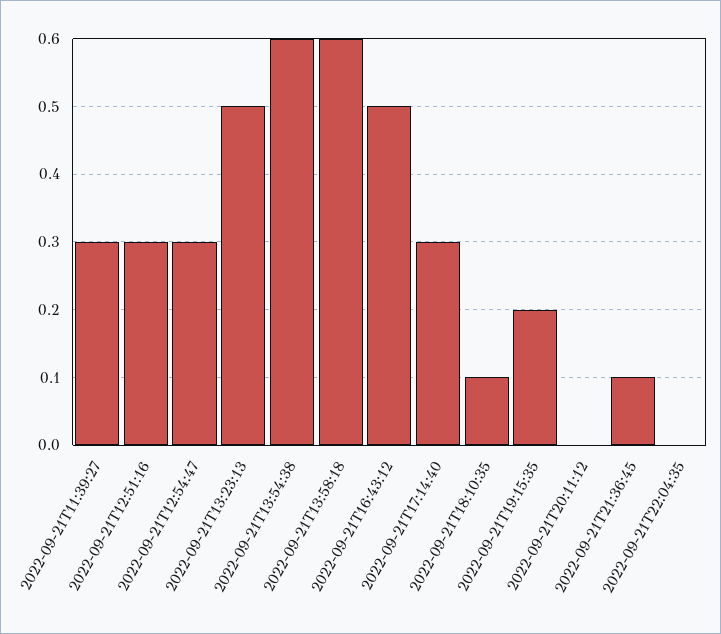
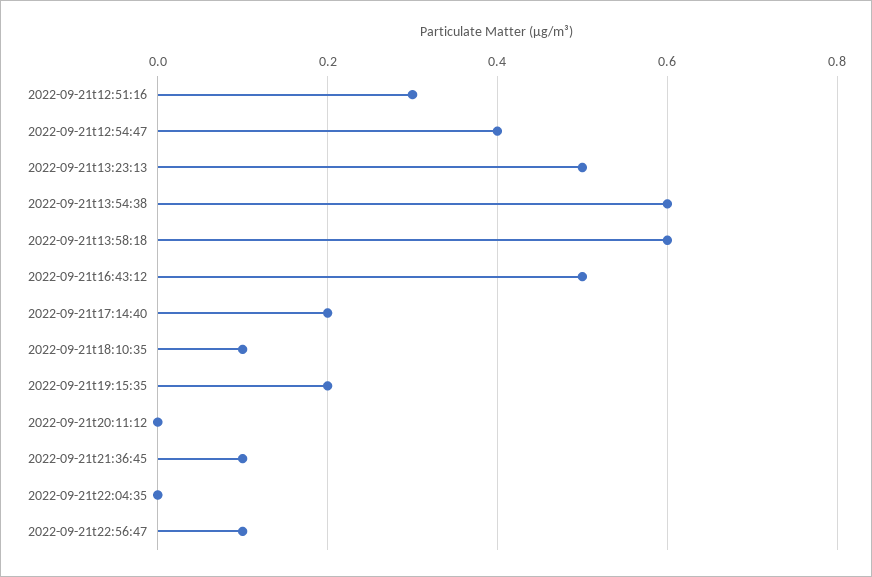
2022-09-21T11:39:27: 0.3 -> none
2022-09-21T12:54:47: 0.3 -> 0.4
2022-09-21T17:14:40: 0.3 -> 0.2
2022-09-21t22:56:47: none -> 0.1

